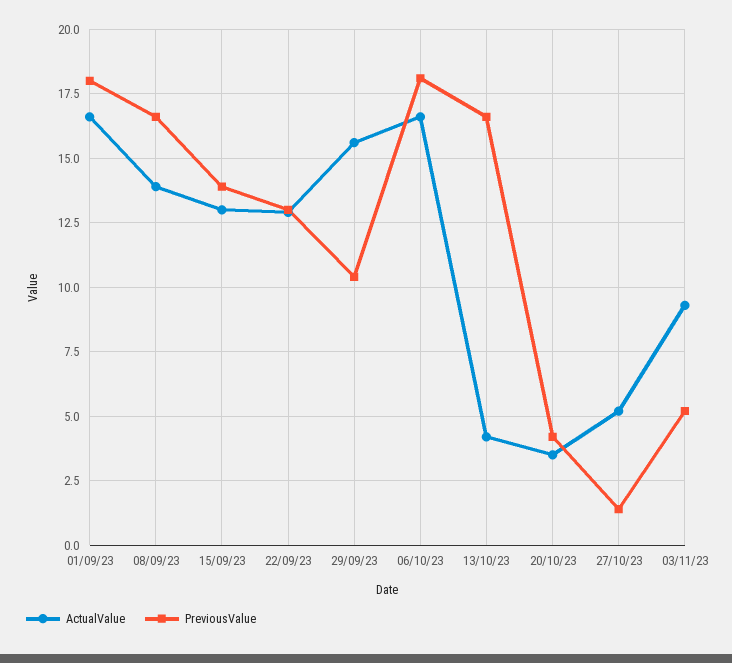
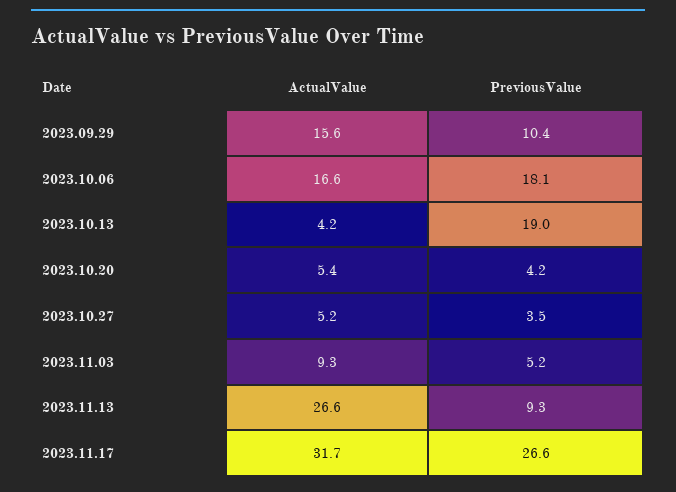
ActualValue, 01/09/23: 16.5 -> none
PreviousValue, 01/09/23: 18 -> none
ActualValue, 08/09/23: 14 -> none
PreviousValue, 08/09/23: 16.5 -> none
ActualValue, 15/09/23: 13 -> none
PreviousValue, 15/09/23: 14 -> none
ActualValue, 22/09/23: 13 -> none
PreviousValue, 22/09/23: 13 -> none
PreviousValue, 13/10/23: 16.5 -> 19
ActualValue, 20/10/23: 3.5 -> 5.4
PreviousValue, 27/10/23: 1.5 -> 3.5
ActualValue, 2023.11.13: none -> 26.6
PreviousValue, 2023.11.13: none -> 9.3
ActualValue, 2023.11.17: none -> 31.7
PreviousValue, 2023.11.17: none -> 26.6

